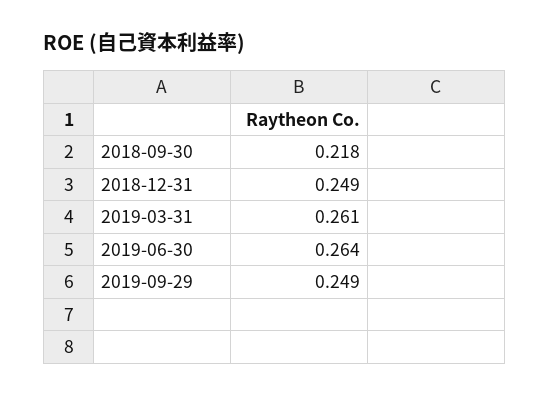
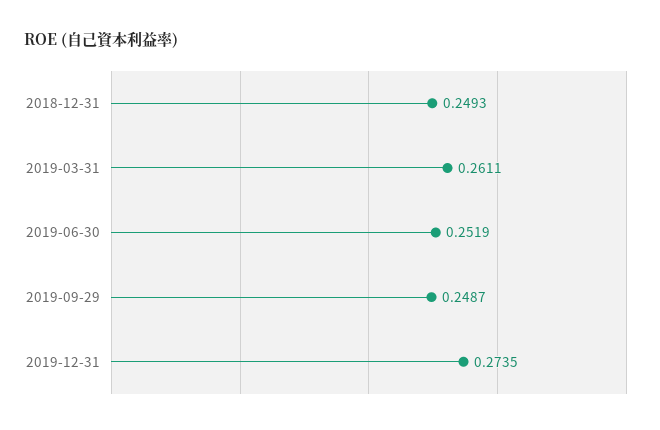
2018-09-30: 0.218 -> none
2019-06-30: 0.264 -> 0.2519
2019-12-31: none -> 0.2735

